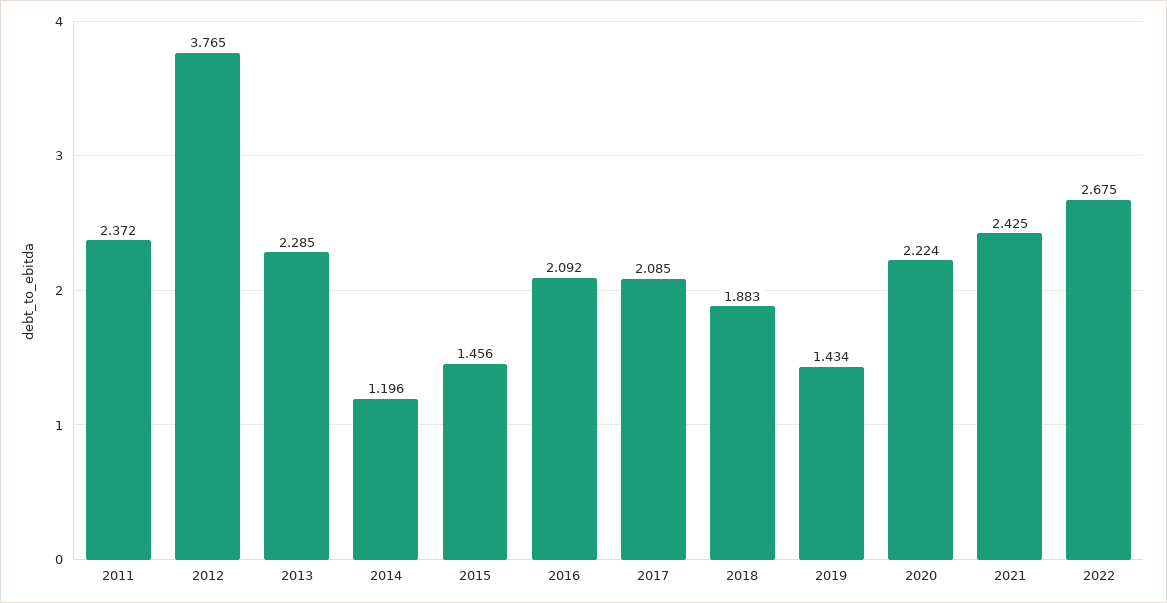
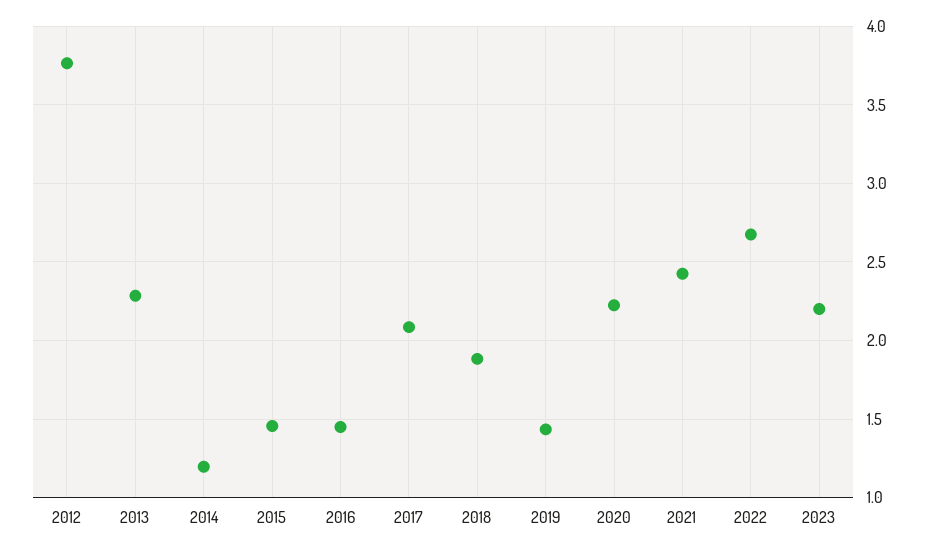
2011: 2.372 -> none
2016: 2.092 -> 1.45
2023: none -> 2.2

